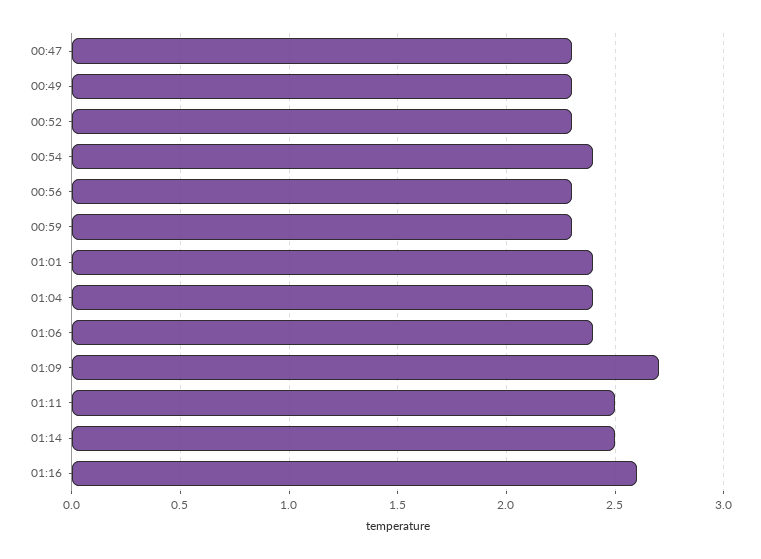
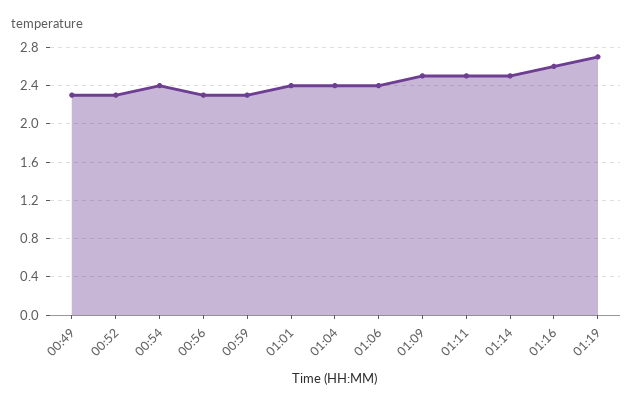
00:47: 2.3 -> none
01:09: 2.7 -> 2.5
01:19: none -> 2.7

